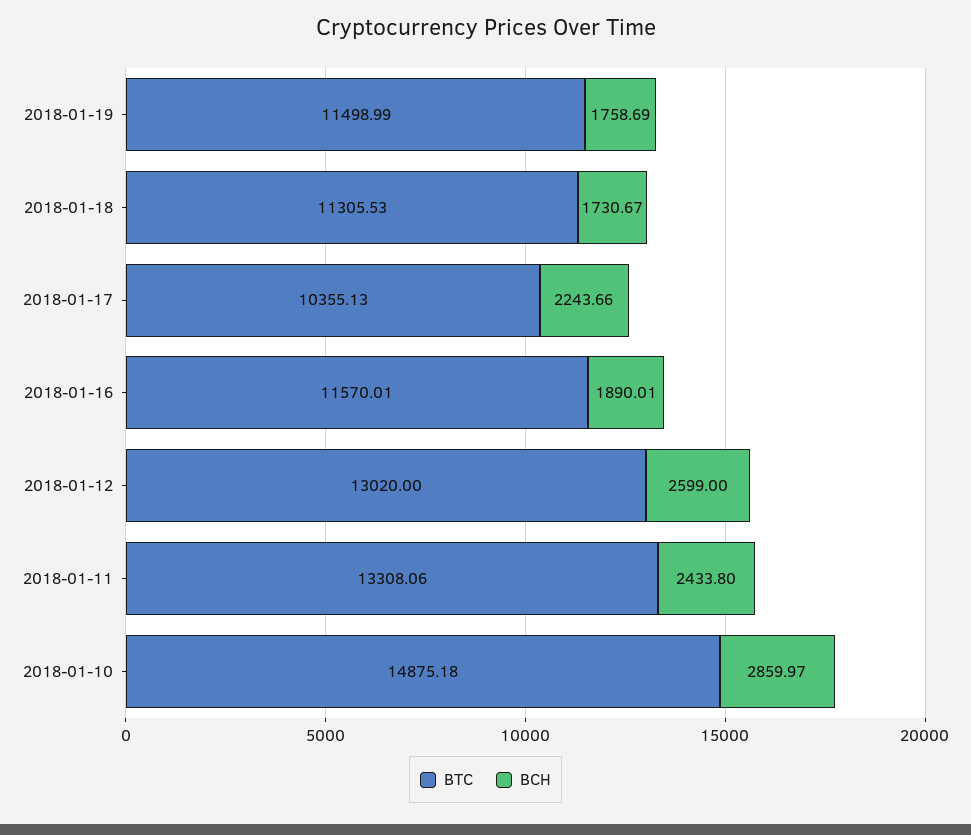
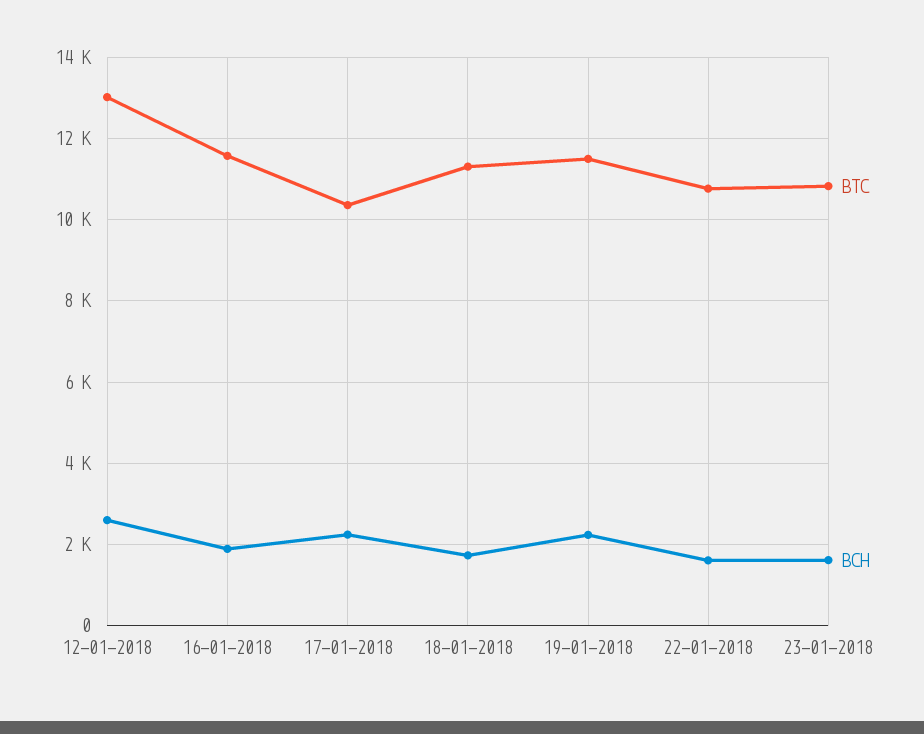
BCH, 2018-01-19: 1758.69 -> 2200
BTC, 2018-01-11: 13308.06 -> none
BCH, 2018-01-11: 2433.8 -> none
BTC, 2018-01-10: 14875.18 -> none
BCH, 2018-01-10: 2859.97 -> none
BTC, 22-01-2018: none -> 10800
BCH, 22-01-2018: none -> 1600
BTC, 23-01-2018: none -> 10800
BCH, 23-01-2018: none -> 1600

